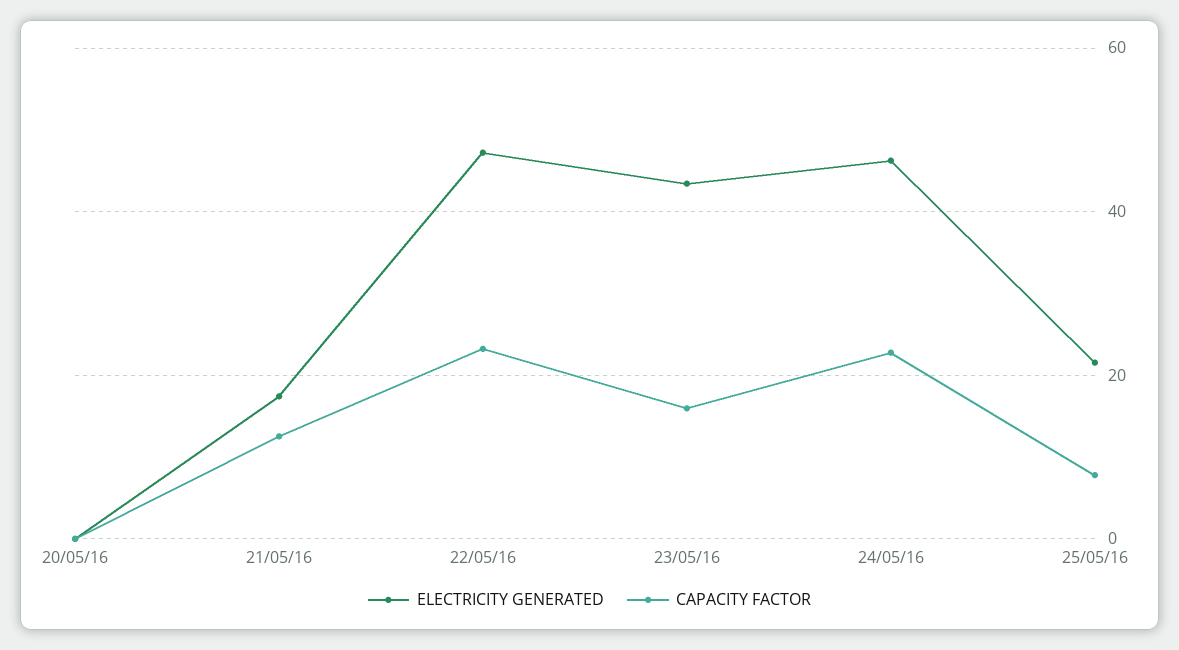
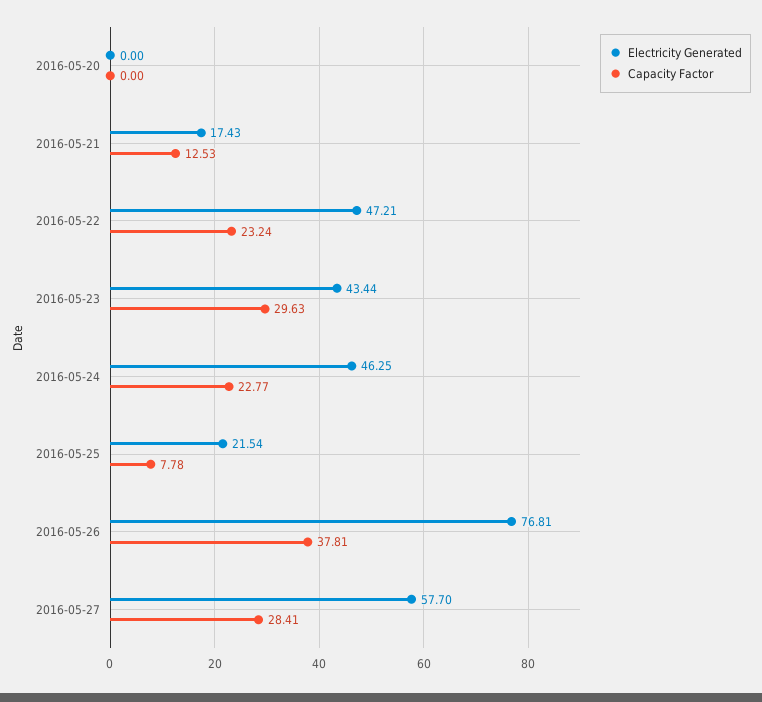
CAPACITY FACTOR, 23/05/16: 16 -> 29.63
ELECTRICITY GENERATED, 2016-05-26: none -> 76.81
CAPACITY FACTOR, 2016-05-26: none -> 37.81
ELECTRICITY GENERATED, 2016-05-27: none -> 57.7
CAPACITY FACTOR, 2016-05-27: none -> 28.41

